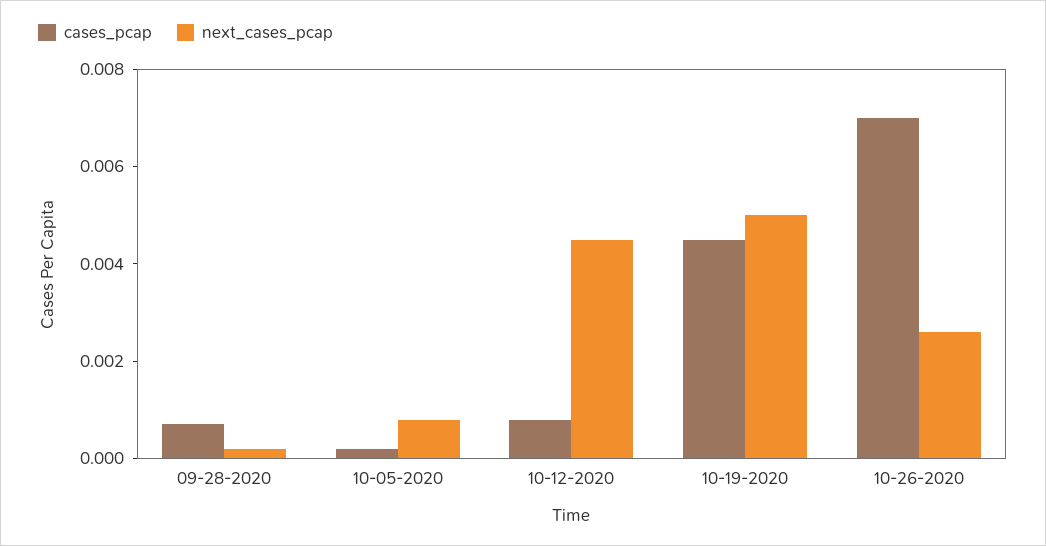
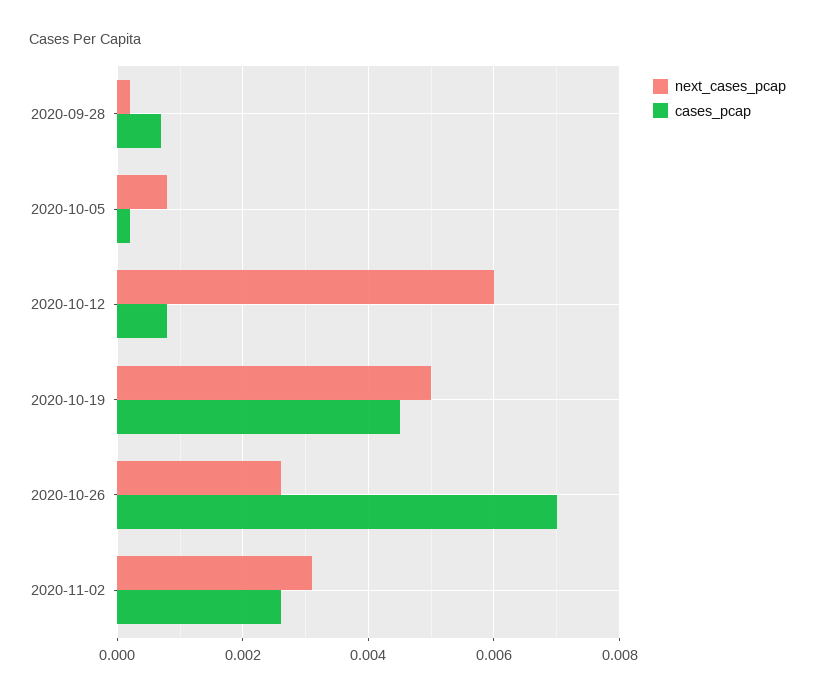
next_cases_pcap, 10-12-2020: 0.0045 -> 0.006
next_cases_pcap, 2020-11-02: none -> 0.003
cases_pcap, 2020-11-02: none -> 0.0025

